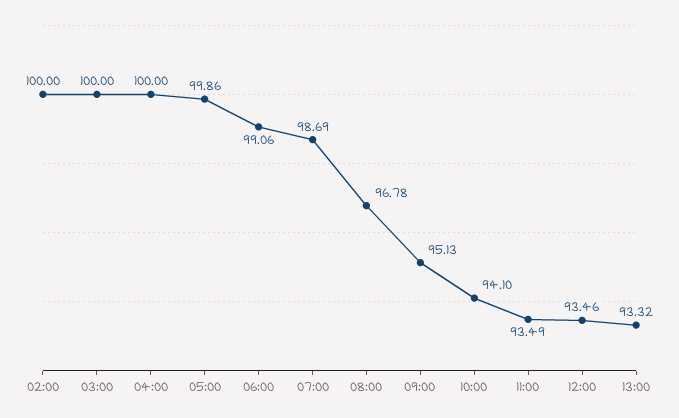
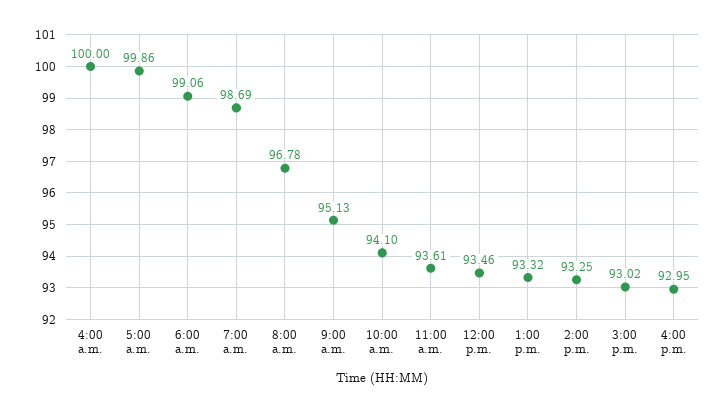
02:00: 100 -> none
03:00: 100 -> none
11:00: 93.49 -> 93.61
2:00 p.m.: none -> 93.25
3:00 p.m.: none -> 93.02
4:00 p.m.: none -> 92.95

